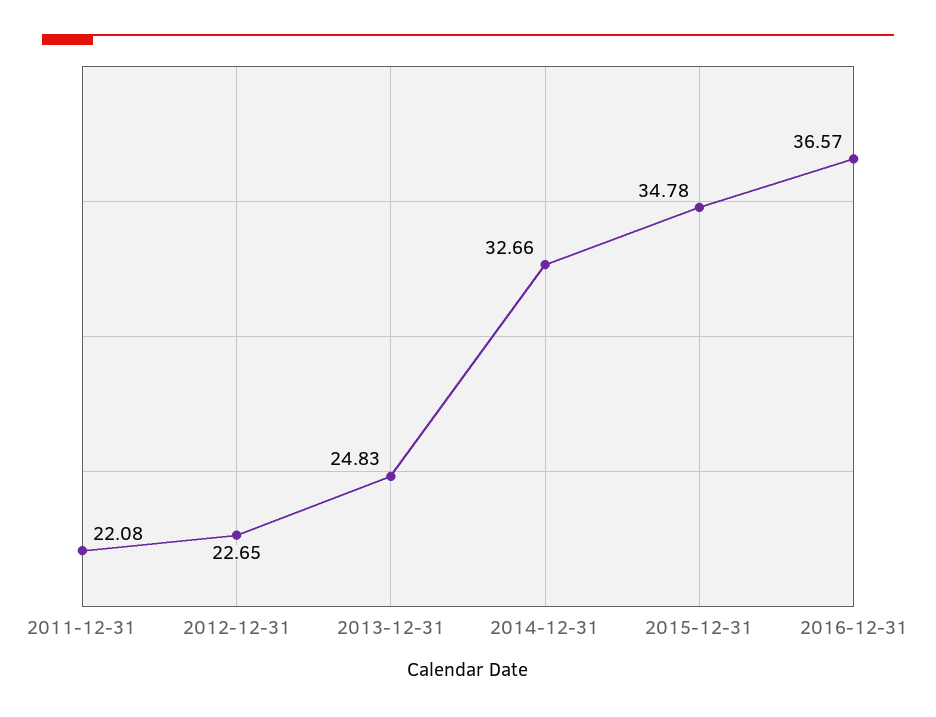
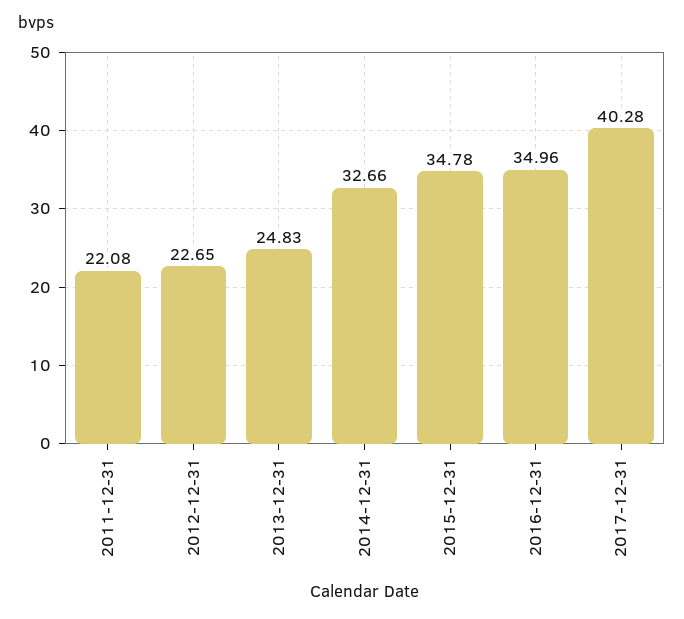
2016-12-31: 36.57 -> 34.96
2017-12-31: none -> 40.28

